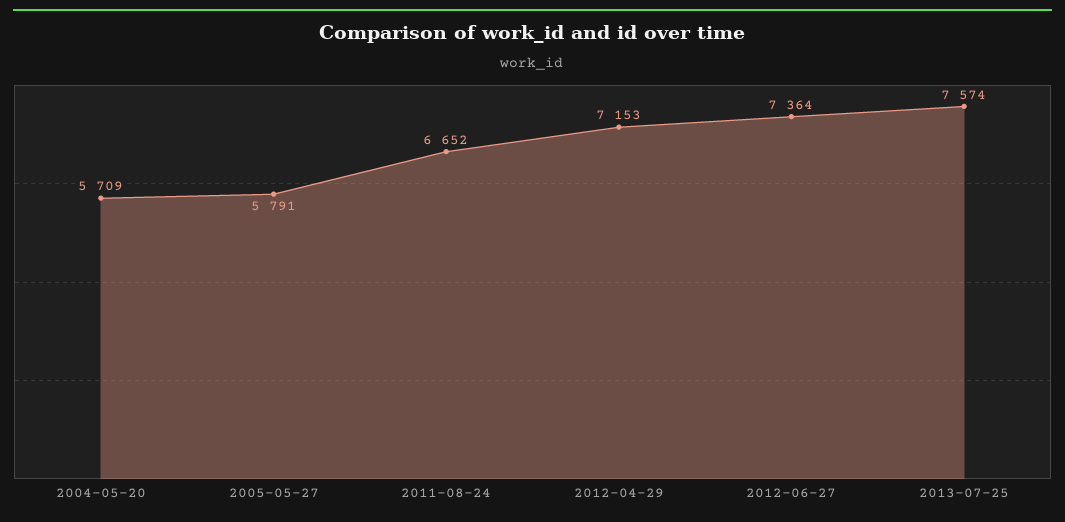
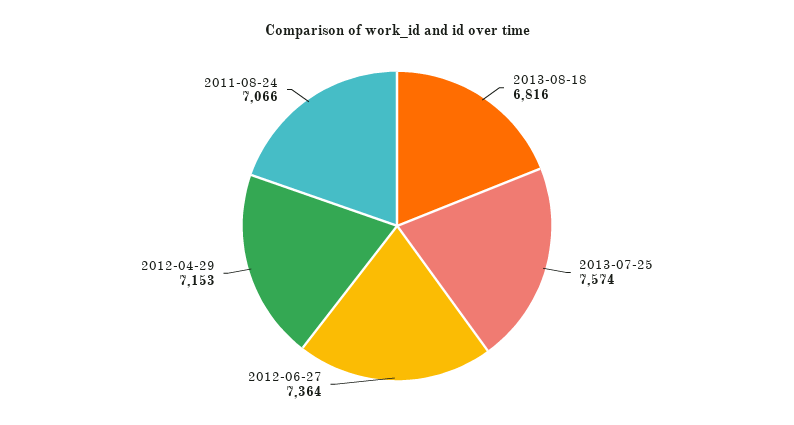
2004-05-20: 5709 -> none
2005-05-27: 5791 -> none
2011-08-24: 6652 -> 7066
2013-08-18: none -> 6816

